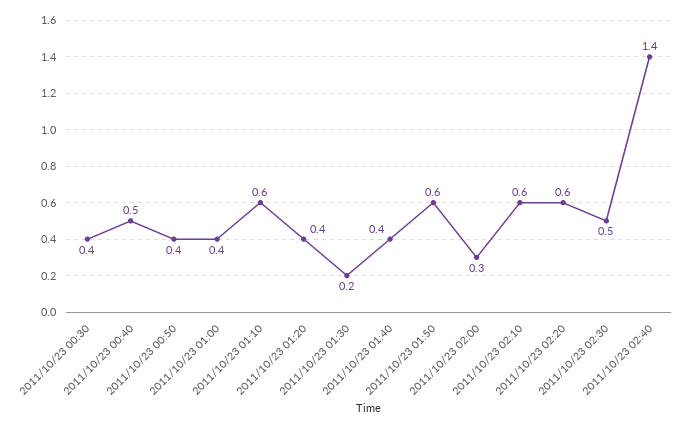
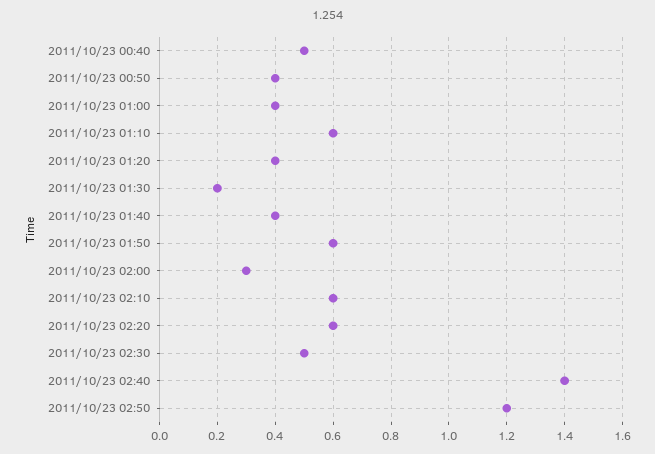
2011/10/23 00:30: 0.4 -> none
2011/10/23 02:50: none -> 1.2

